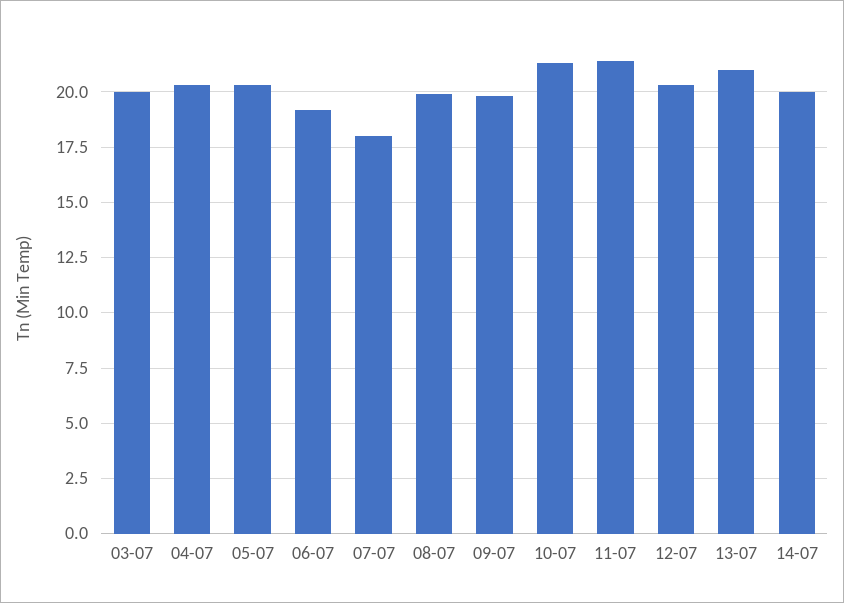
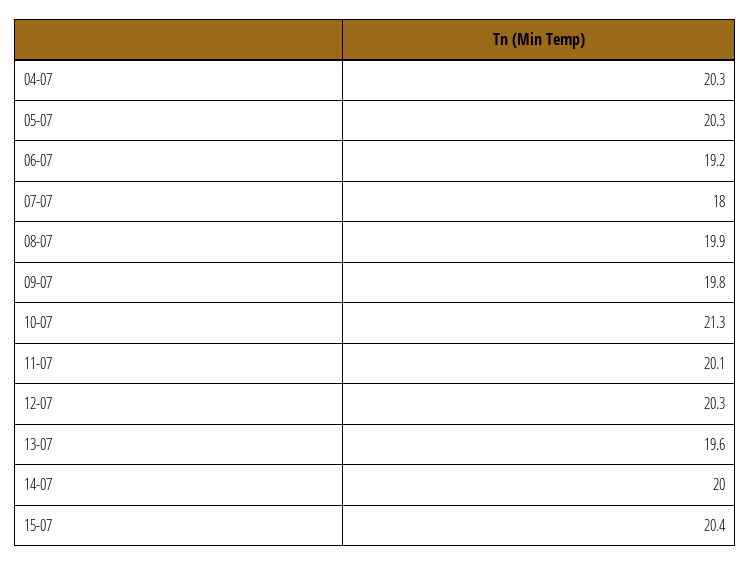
03-07: 20 -> none
11-07: 21.5 -> 20.1
13-07: 21 -> 19.6
15-07: none -> 20.4

